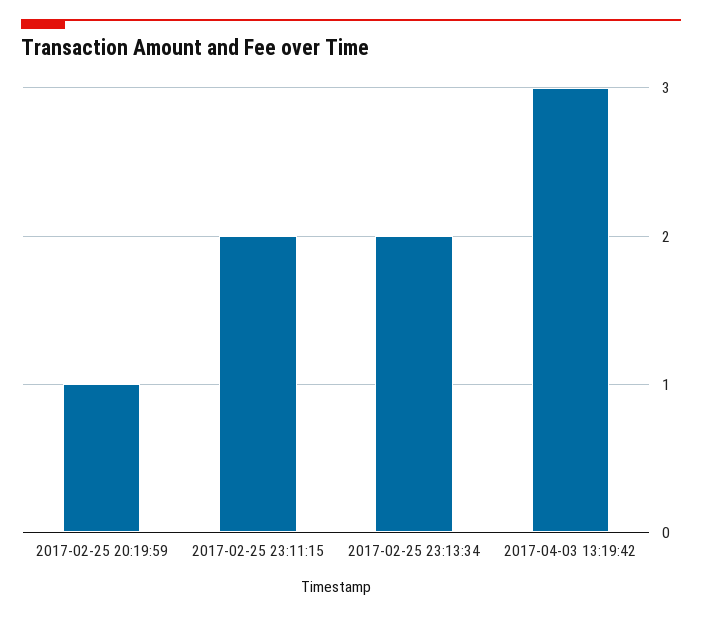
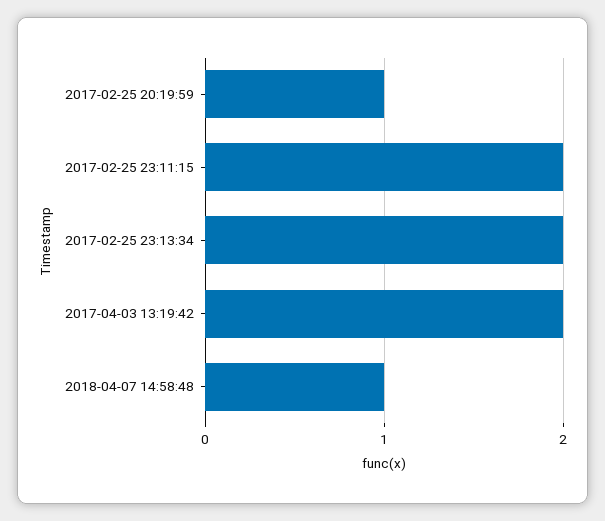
2017-04-03 13:19:42: 3 -> 2
2018-04-07 14:58:48: none -> 1

